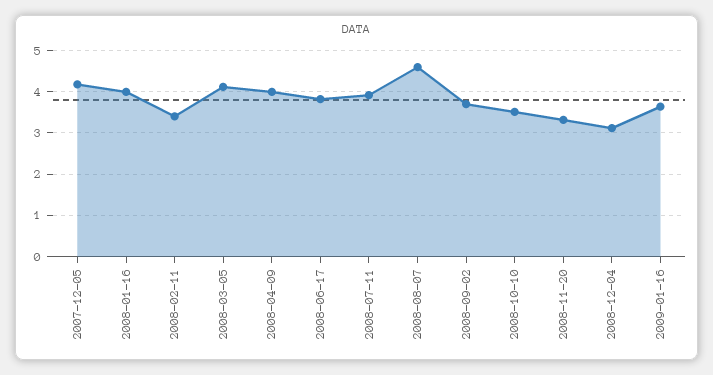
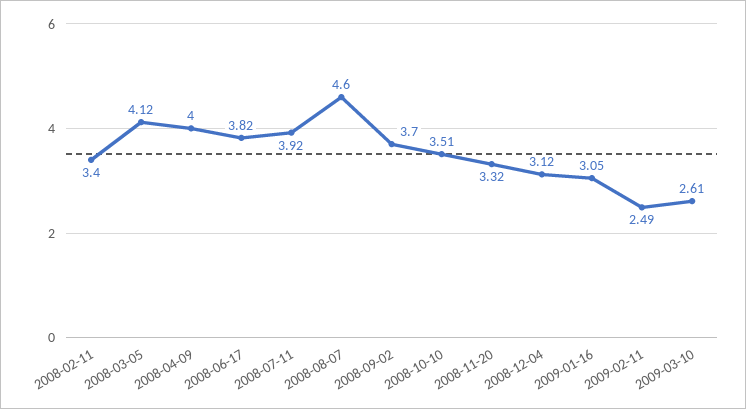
2007-12-05: 4.2 -> none
2008-01-16: 4 -> none
2009-01-16: 3.6 -> 3.05
2009-02-11: none -> 2.49
2009-03-10: none -> 2.61

